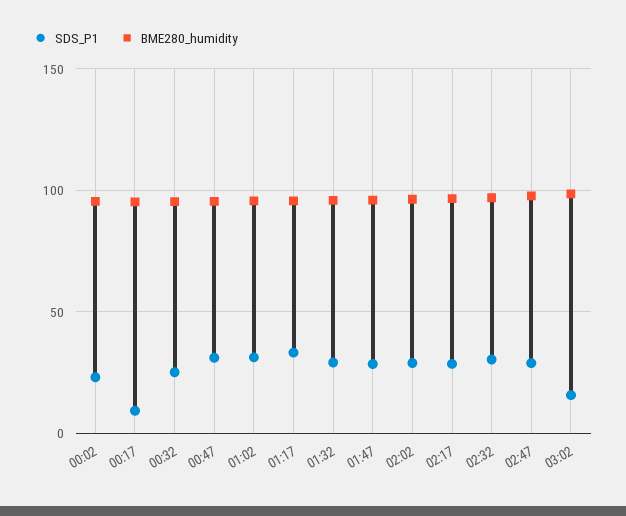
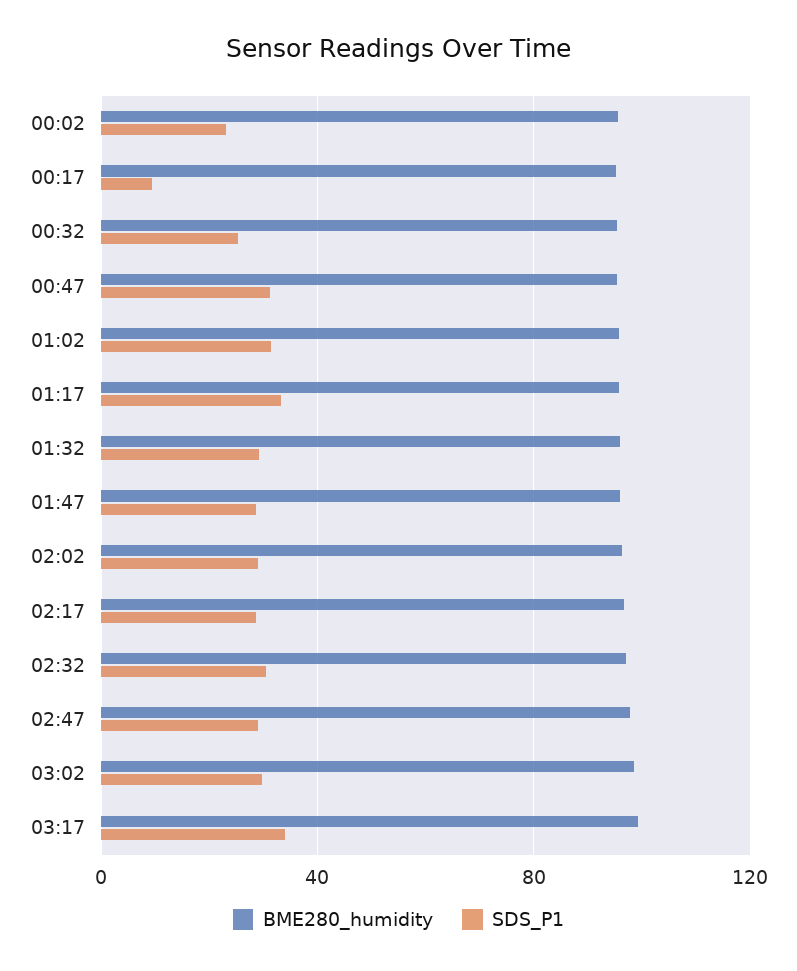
SDS_P1, 03:02: 15 -> 30
BME280_humidity, 03:17: none -> 100
SDS_P1, 03:17: none -> 35

